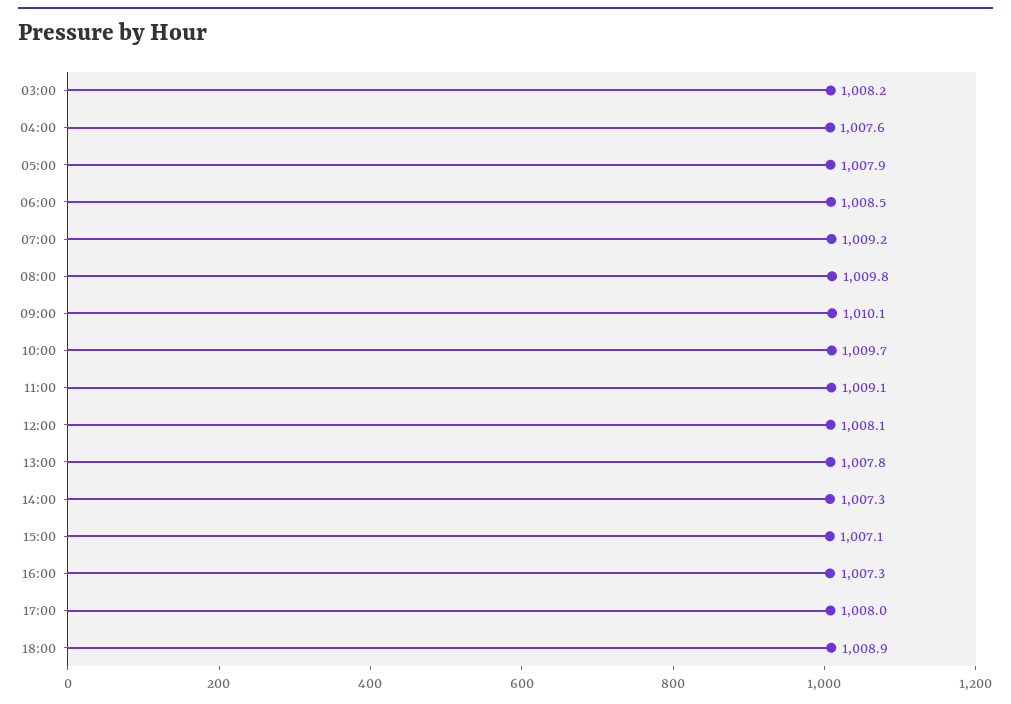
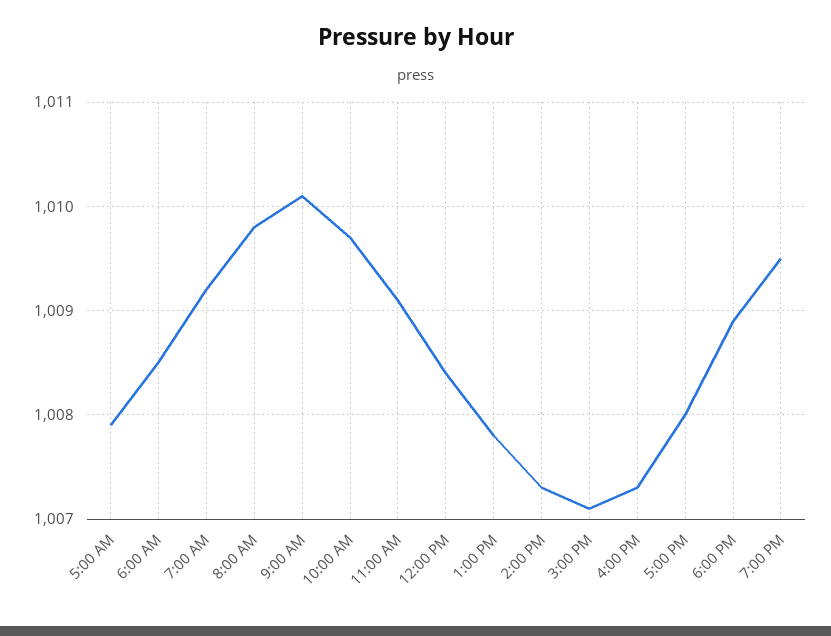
03:00: 1008.2 -> none
04:00: 1007.6 -> none
12:00: 1008.1 -> 1008.4
7:00 PM: none -> 1009.5

